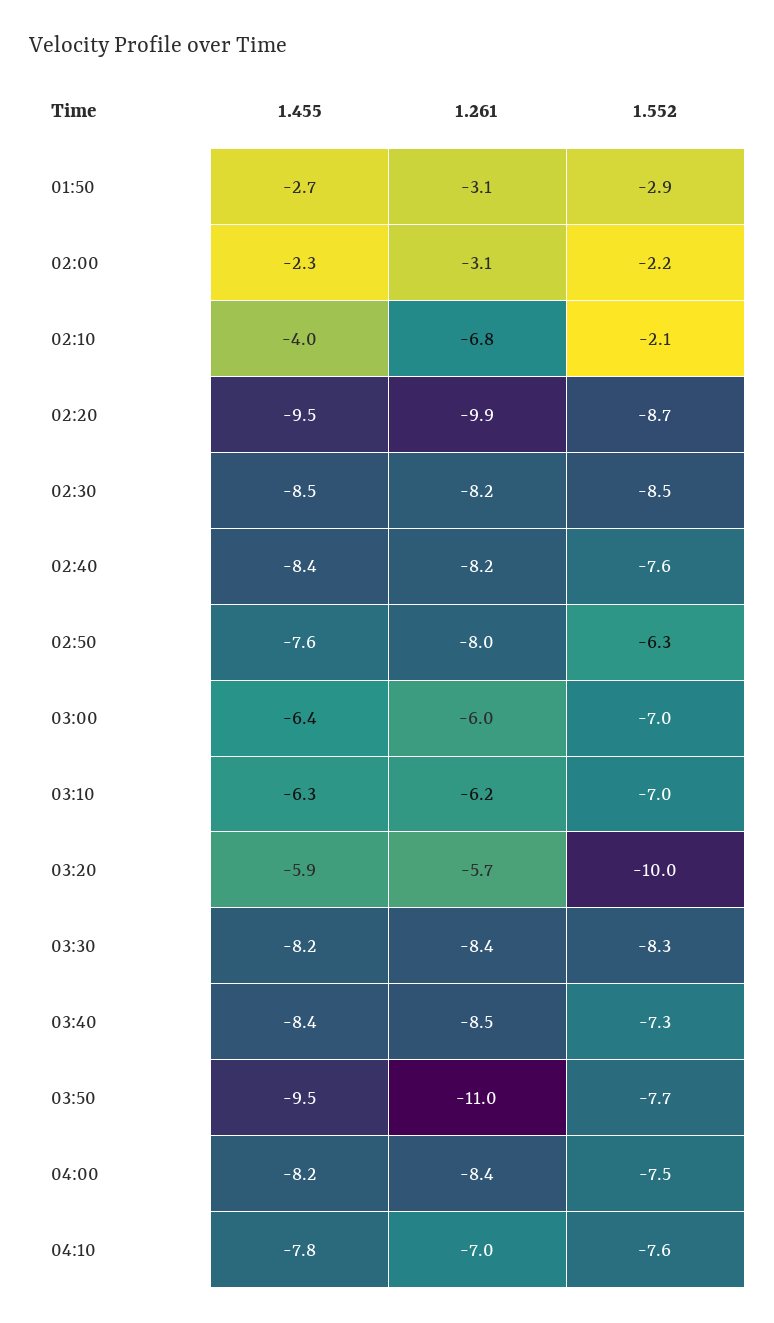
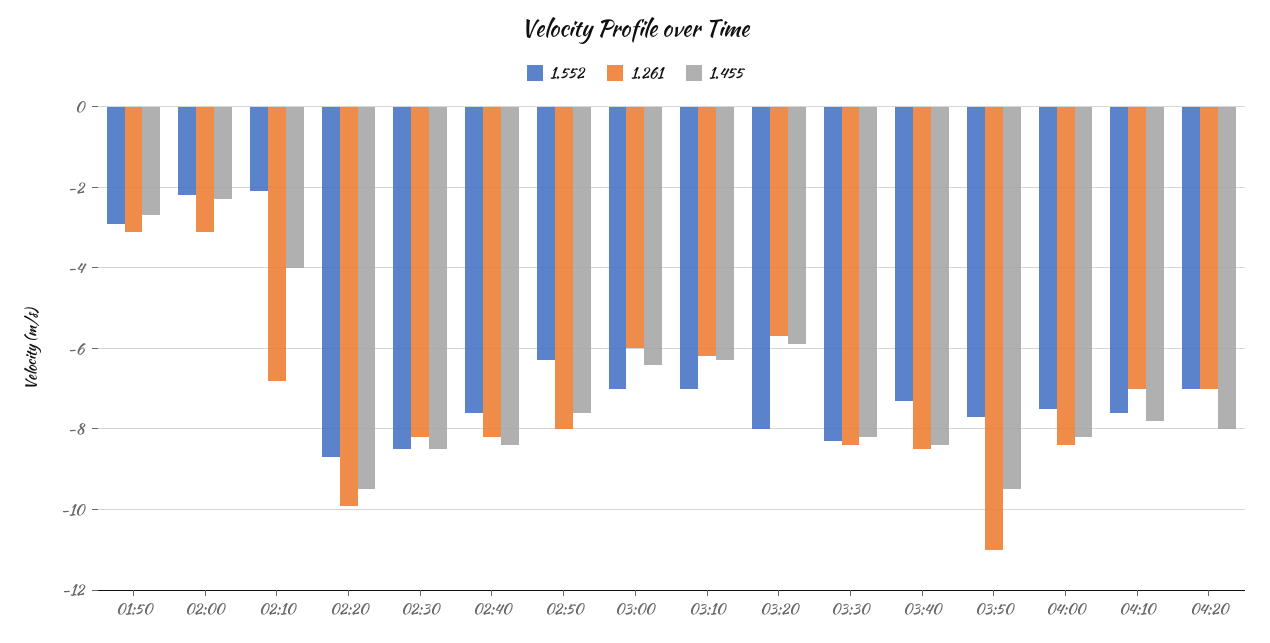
1.552, 03:20: -10 -> -8
1.552, 04:20: none -> -7
1.261, 04:20: none -> -7
1.455, 04:20: none -> -8

